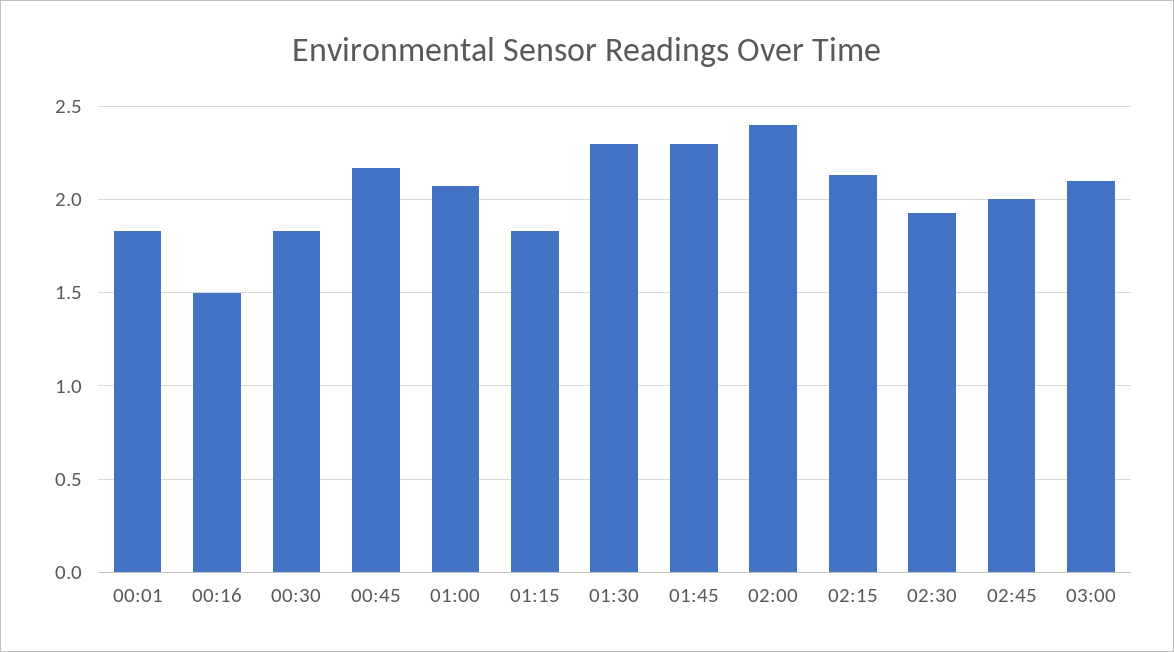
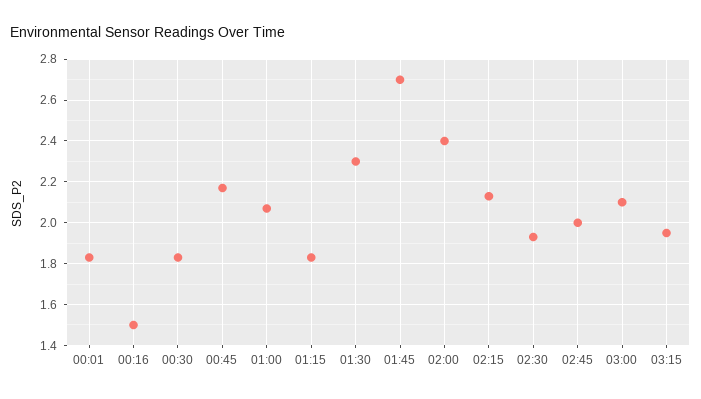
01:45: 2.3 -> 2.7
03:15: none -> 1.95

